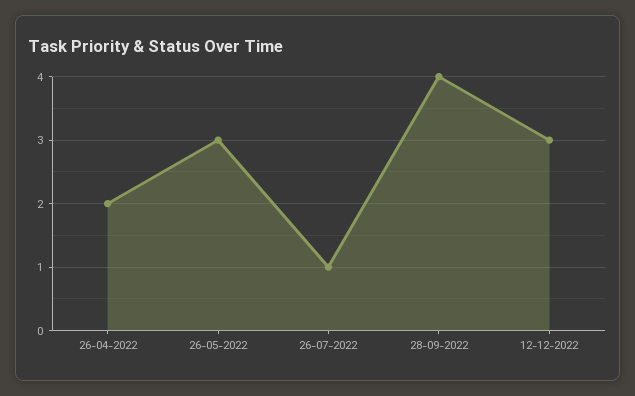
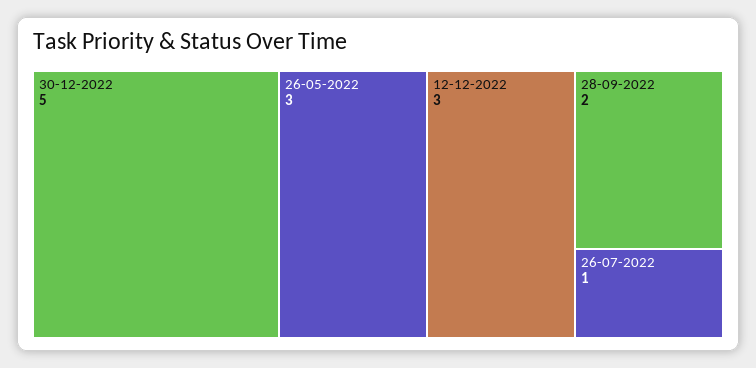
26-04-2022: 2 -> none
28-09-2022: 4 -> 2
30-12-2022: none -> 5

